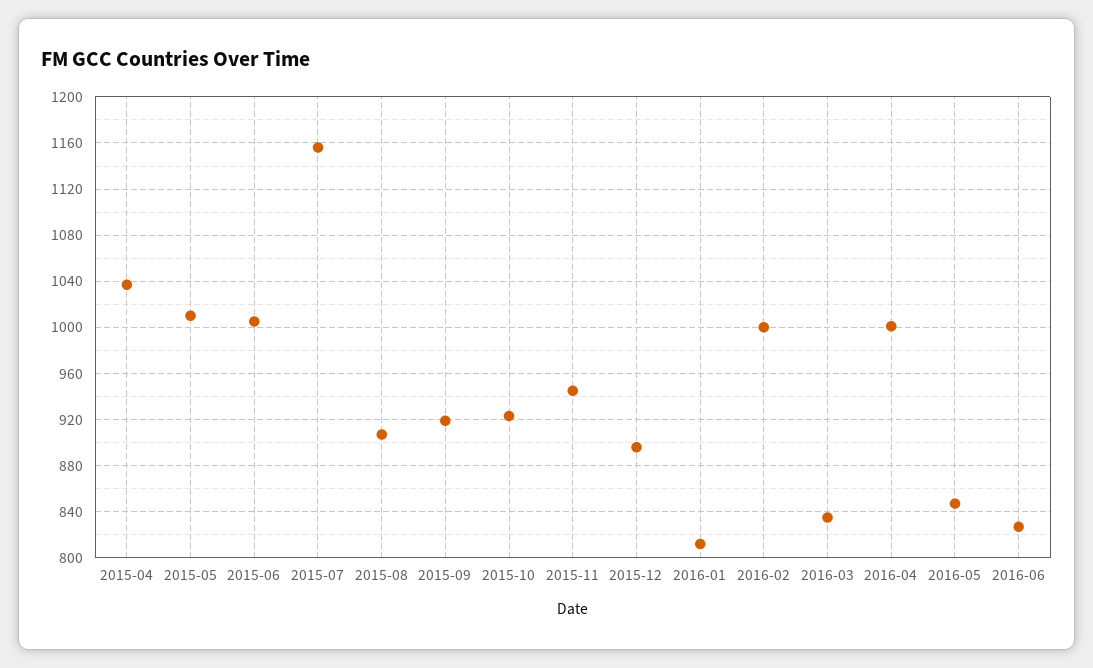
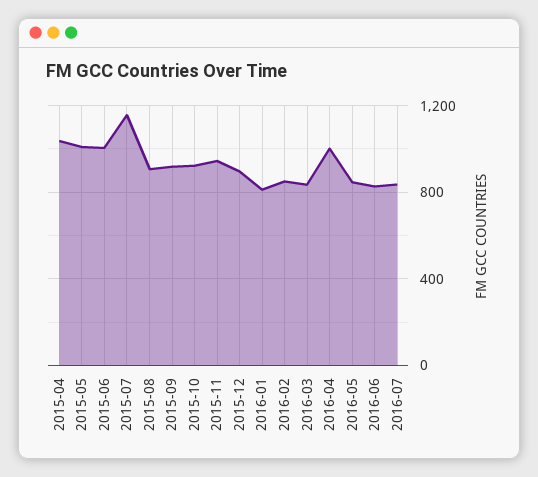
2016-02: 1000 -> 850
2016-07: none -> 850

